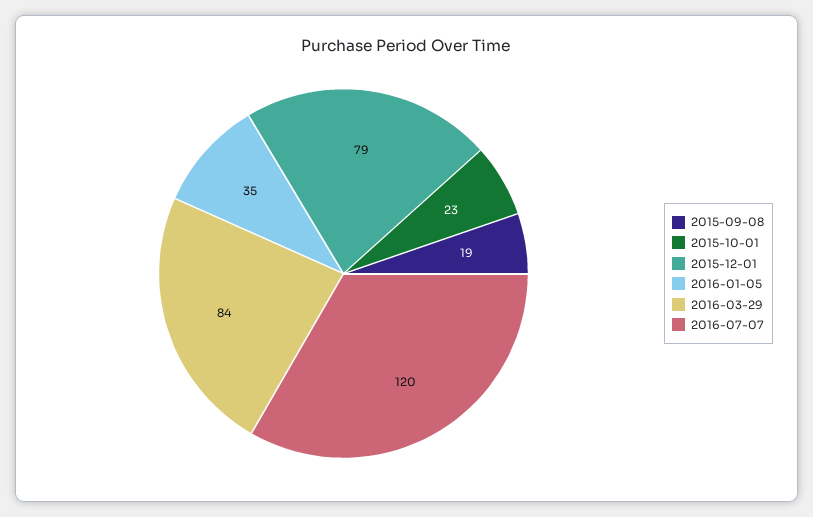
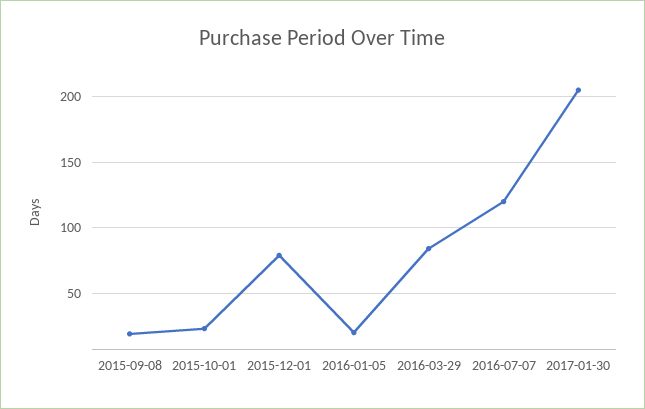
2016-01-05: 35 -> 20
2017-01-30: none -> 205

